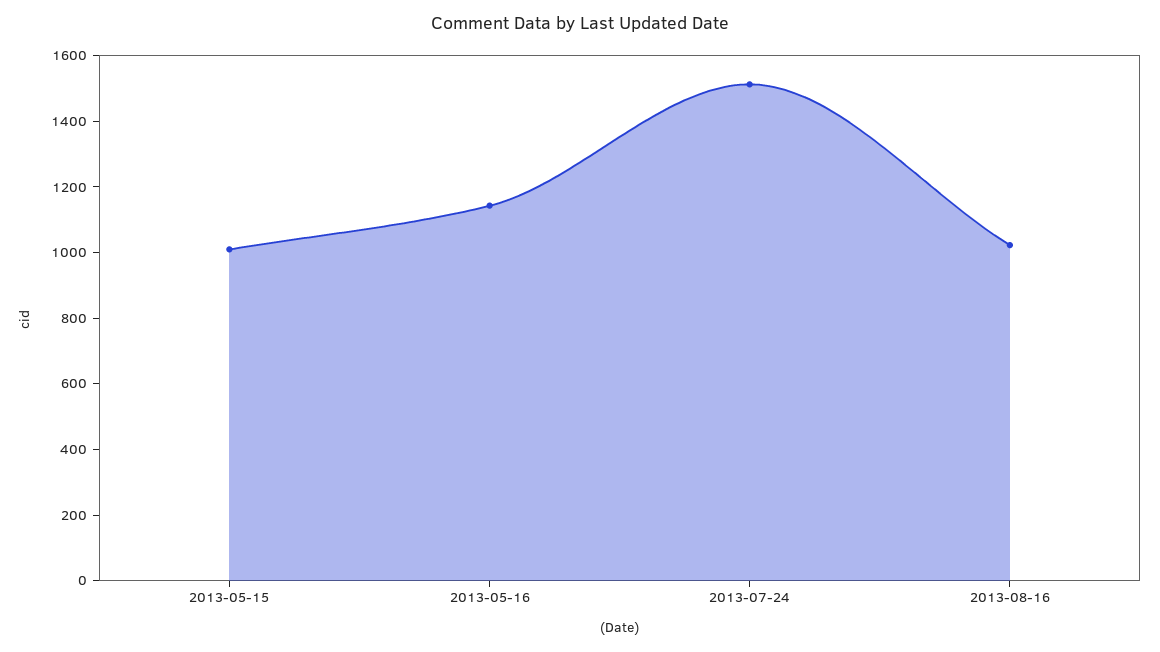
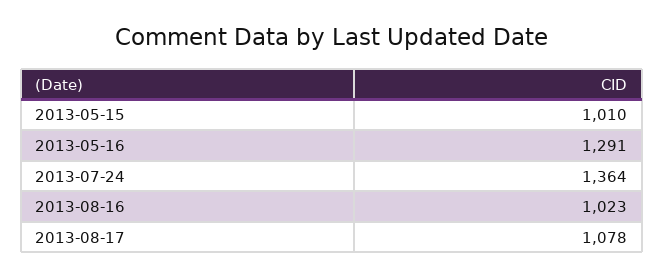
2013-05-16: 1150 -> 1291
2013-07-24: 1500 -> 1364
2013-08-17: none -> 1078

